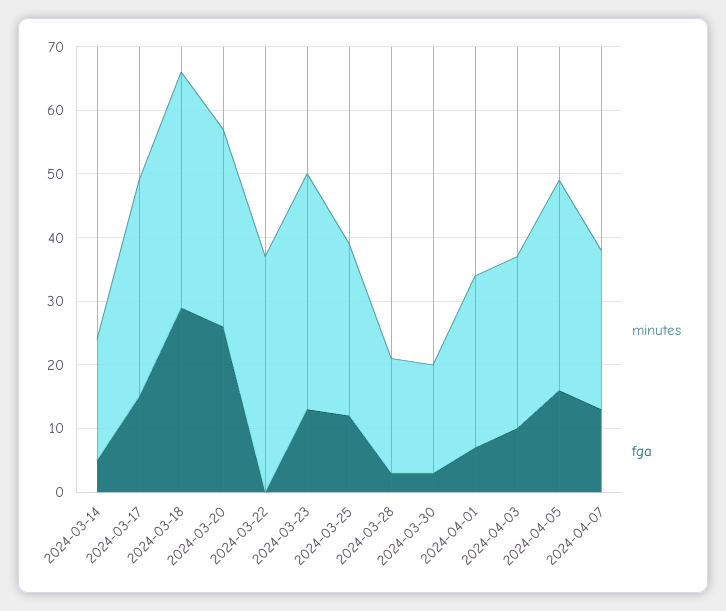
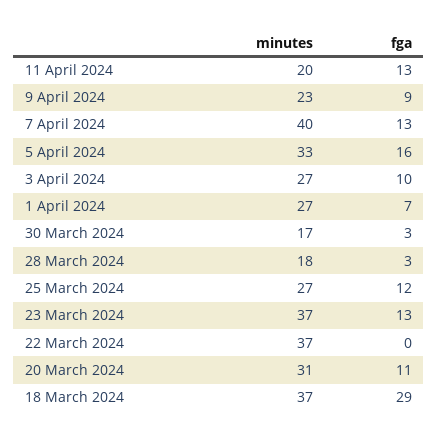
minutes, 2024-03-14: 20 -> none
fga, 2024-03-14: 5 -> none
minutes, 2024-03-17: 35 -> none
fga, 2024-03-17: 15 -> none
fga, 2024-03-20: 25 -> 11
minutes, 2024-04-07: 25 -> 40
minutes, 11 April 2024: none -> 20
fga, 11 April 2024: none -> 13
minutes, 9 April 2024: none -> 23
fga, 9 April 2024: none -> 9

